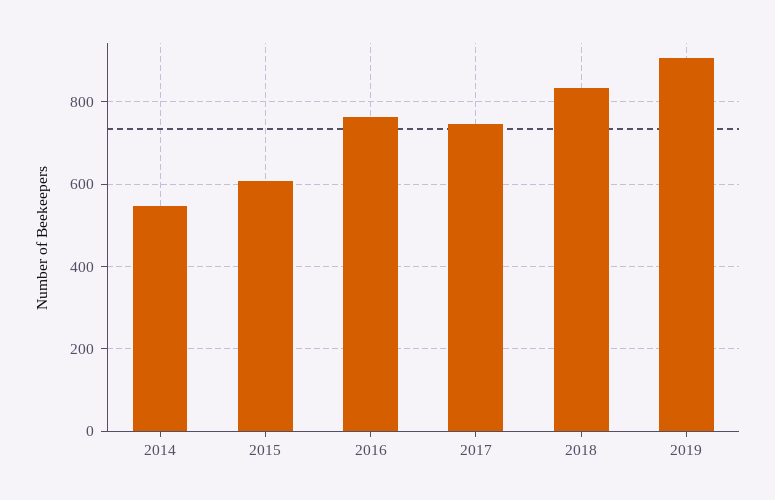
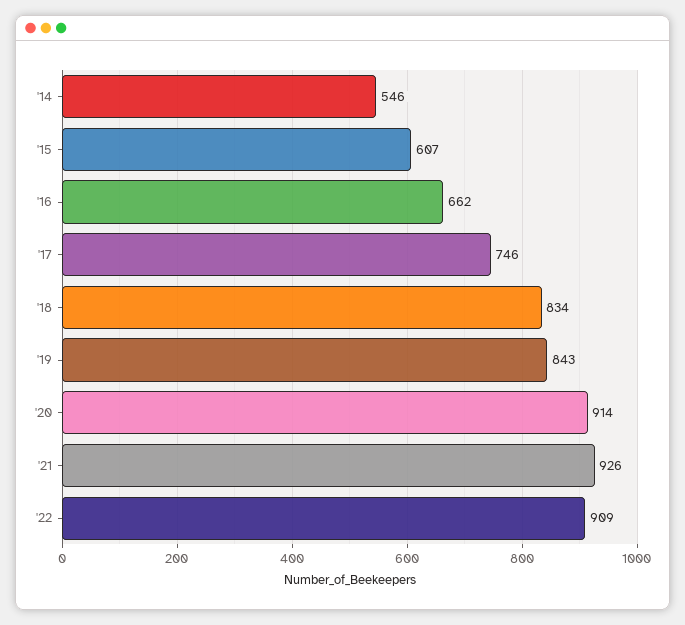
2016: 760 -> 662
2019: 900 -> 843
'20: none -> 914
'21: none -> 926
'22: none -> 909

